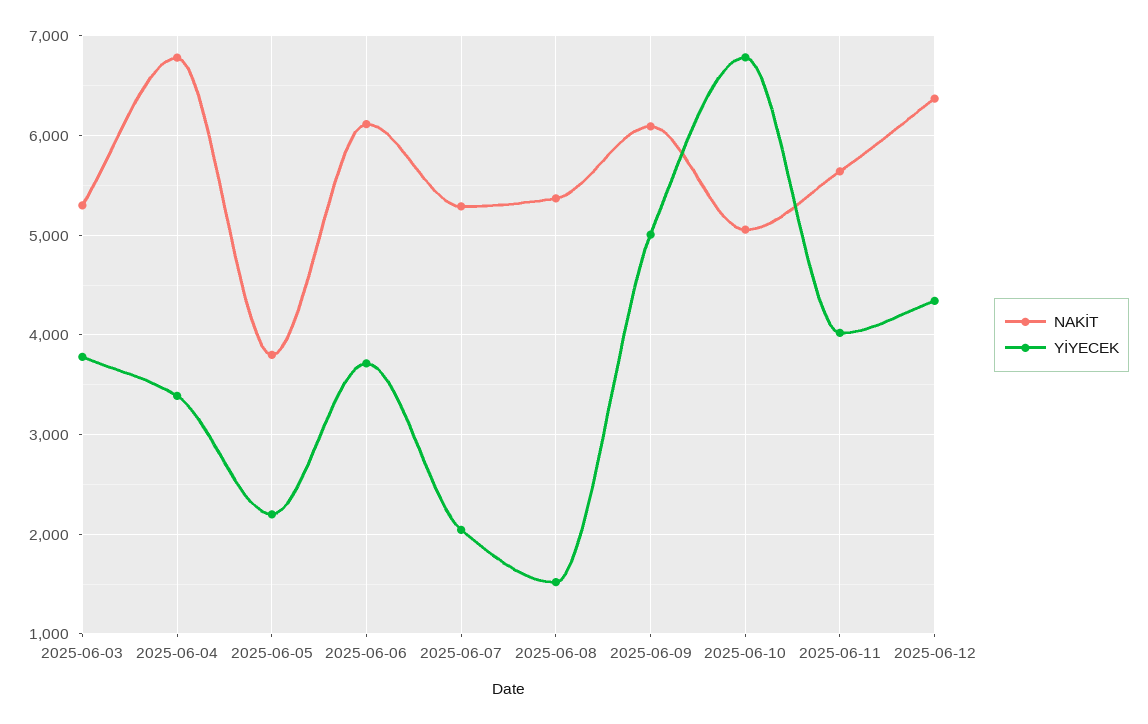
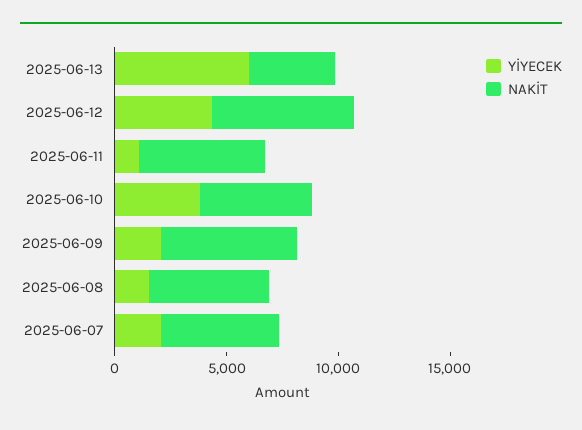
NAKİT, 2025-06-03: 5300 -> none
YİYECEK, 2025-06-03: 3800 -> none
NAKİT, 2025-06-04: 6800 -> none
YİYECEK, 2025-06-04: 3400 -> none
NAKİT, 2025-06-05: 3800 -> none
YİYECEK, 2025-06-05: 2200 -> none
NAKİT, 2025-06-06: 6100 -> none
YİYECEK, 2025-06-06: 3700 -> none
YİYECEK, 2025-06-09: 5000 -> 2000
YİYECEK, 2025-06-10: 6800 -> 4000
YİYECEK, 2025-06-11: 4000 -> 1000
YİYECEK, 2025-06-13: none -> 6000
NAKİT, 2025-06-13: none -> 4000

